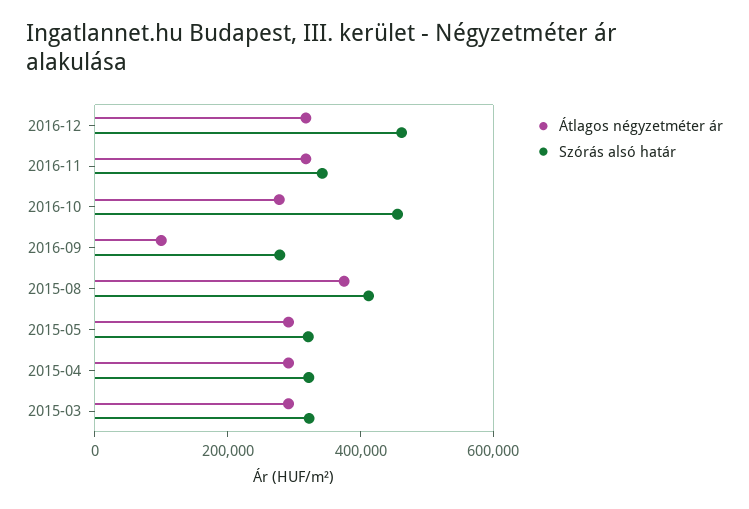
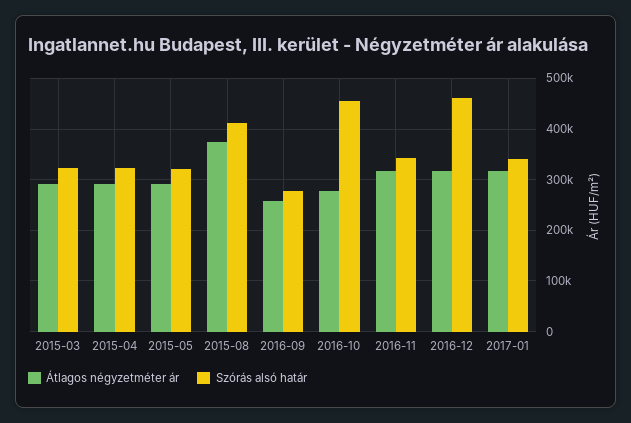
Átlagos négyzetméter ár, 2016-09: 100000 -> 260000
Átlagos négyzetméter ár, 2017-01: none -> 320000
Szórás alsó határ, 2017-01: none -> 340000

